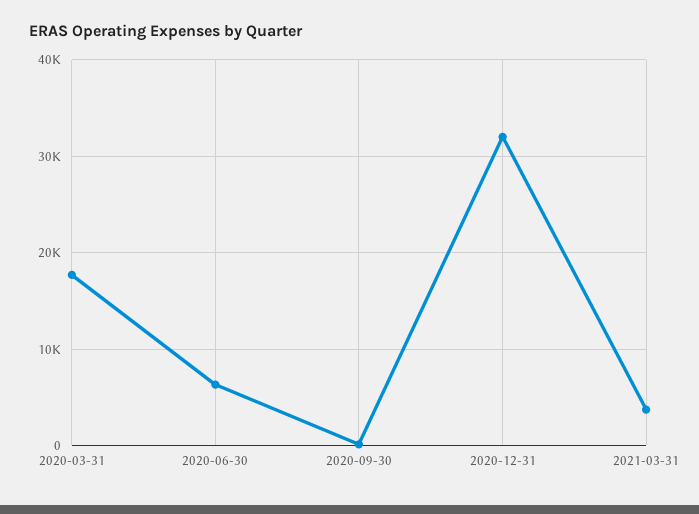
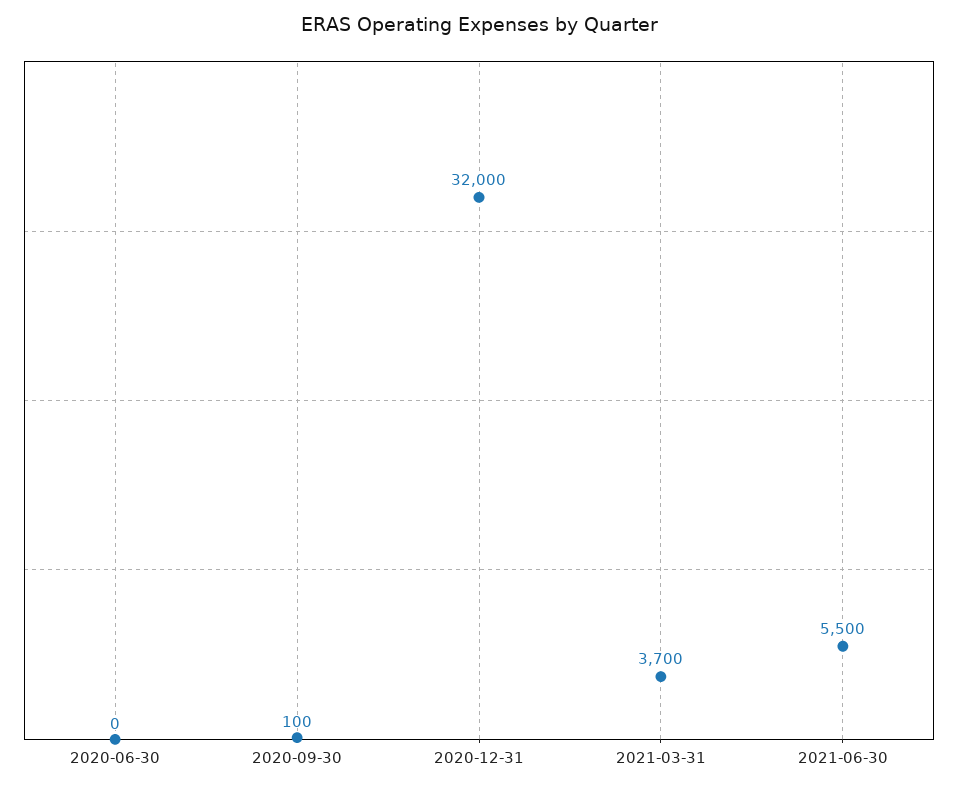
2020-03-31: 18000 -> none
2020-06-30: 6000 -> 0
2021-06-30: none -> 5500

